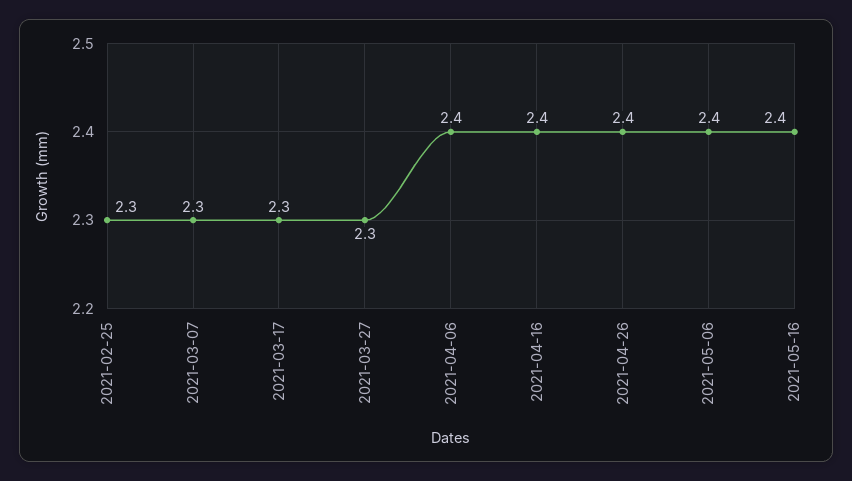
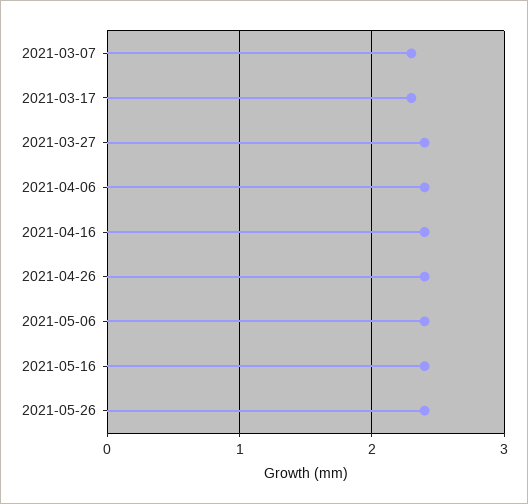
2021-02-25: 2.3 -> none
2021-03-27: 2.3 -> 2.4
2021-05-26: none -> 2.4

